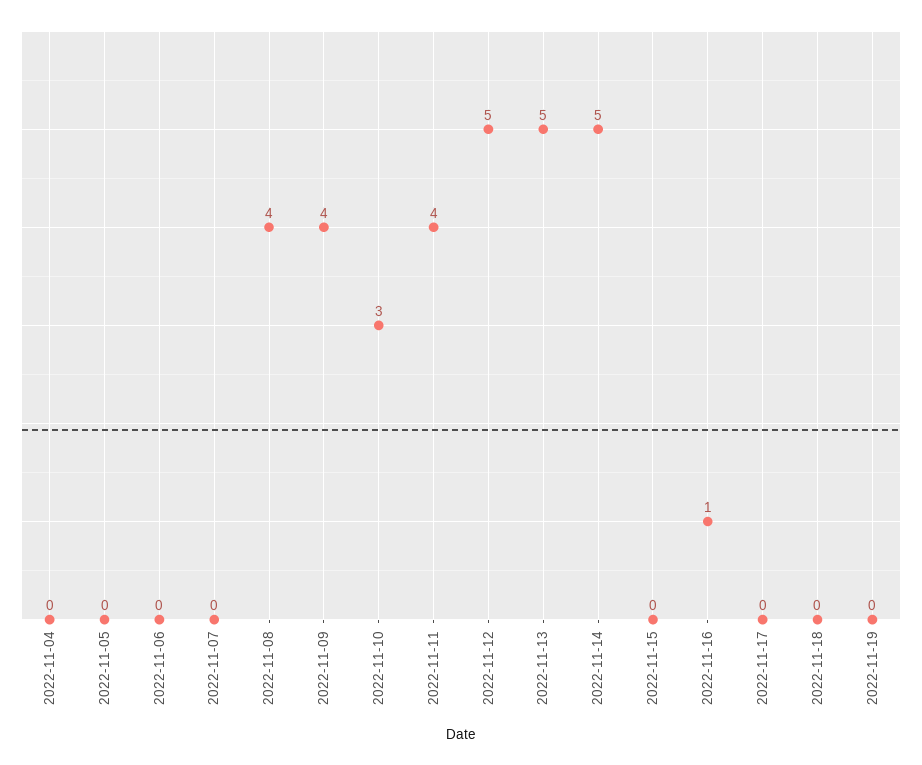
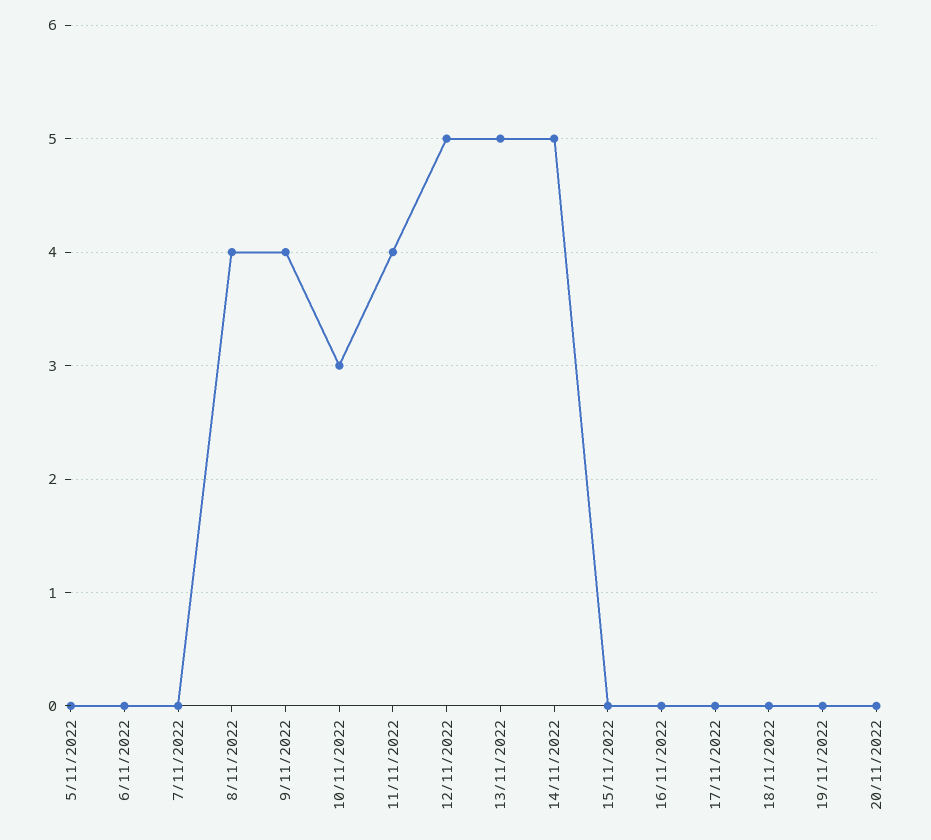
2022-11-04: 0 -> none
2022-11-16: 1 -> 0
20/11/2022: none -> 0

